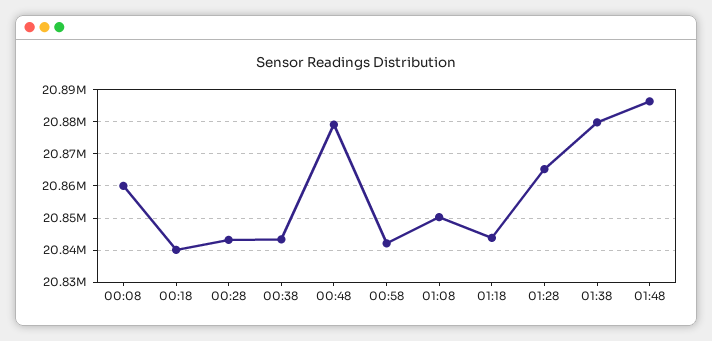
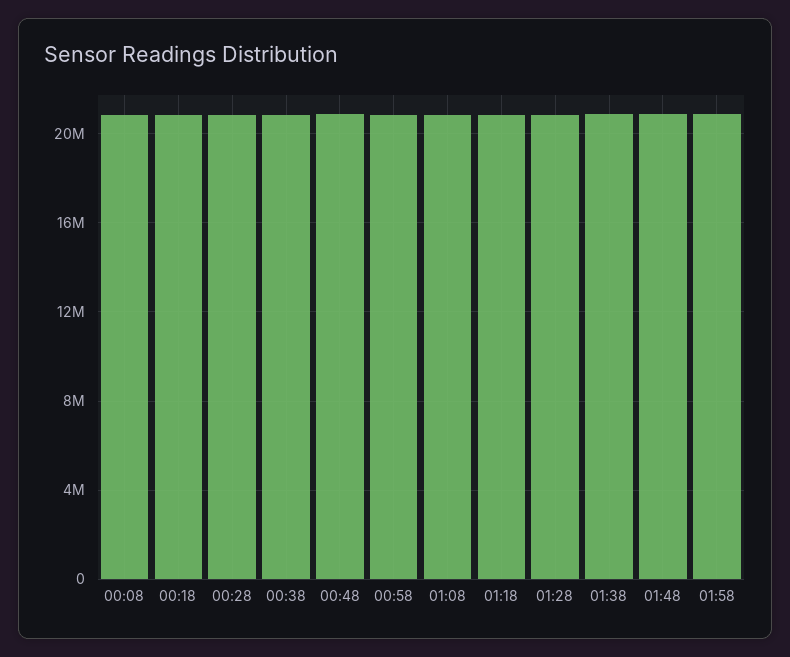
01:58: none -> 21000000

